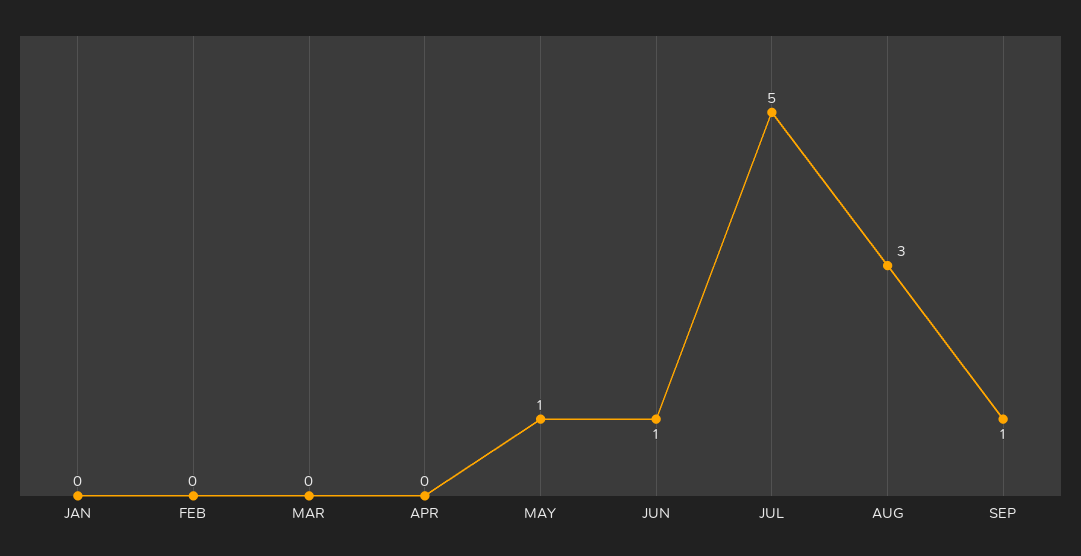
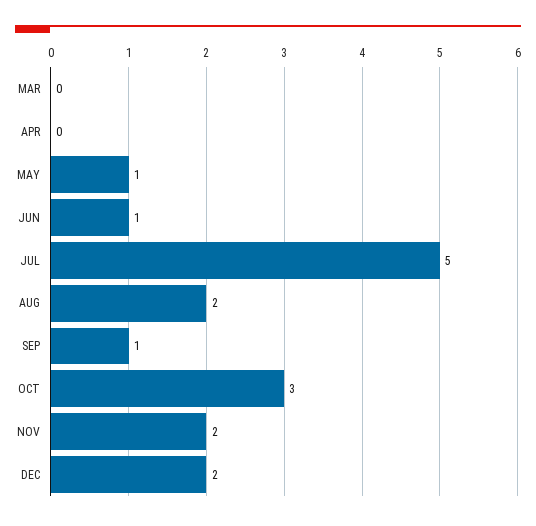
JAN: 0 -> none
FEB: 0 -> none
AUG: 3 -> 2
OCT: none -> 3
NOV: none -> 2
DEC: none -> 2

